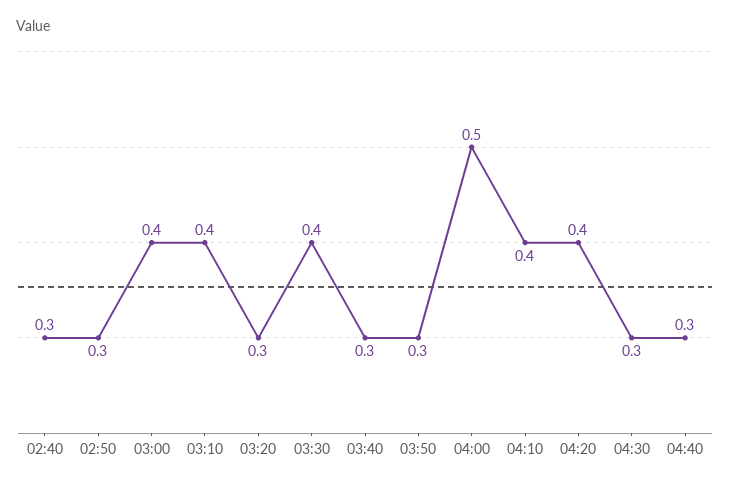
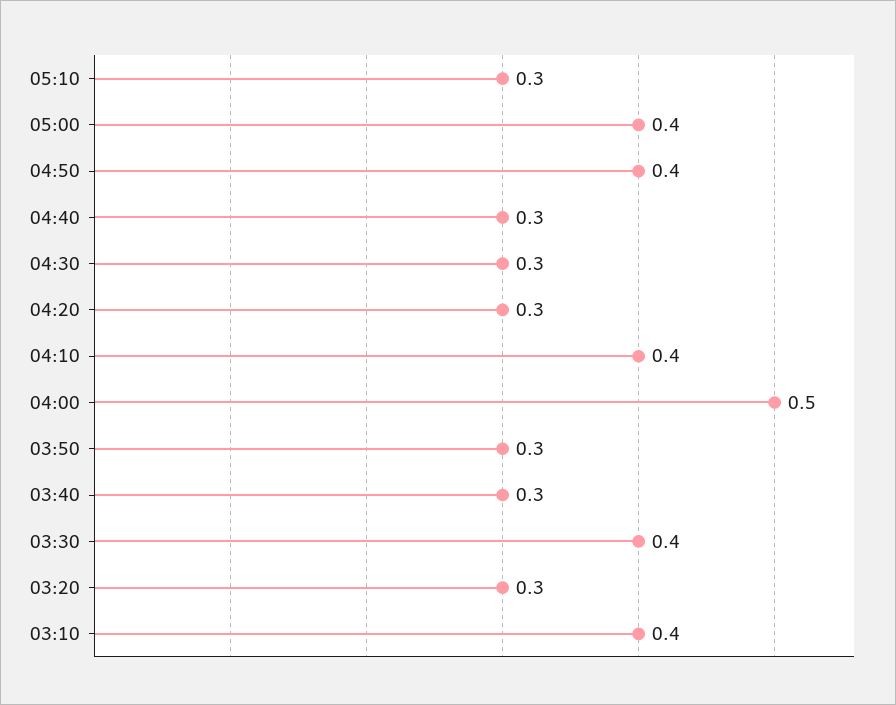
02:40: 0.3 -> none
02:50: 0.3 -> none
03:00: 0.4 -> none
04:20: 0.4 -> 0.3
05:10: none -> 0.3
05:00: none -> 0.4
04:50: none -> 0.4

